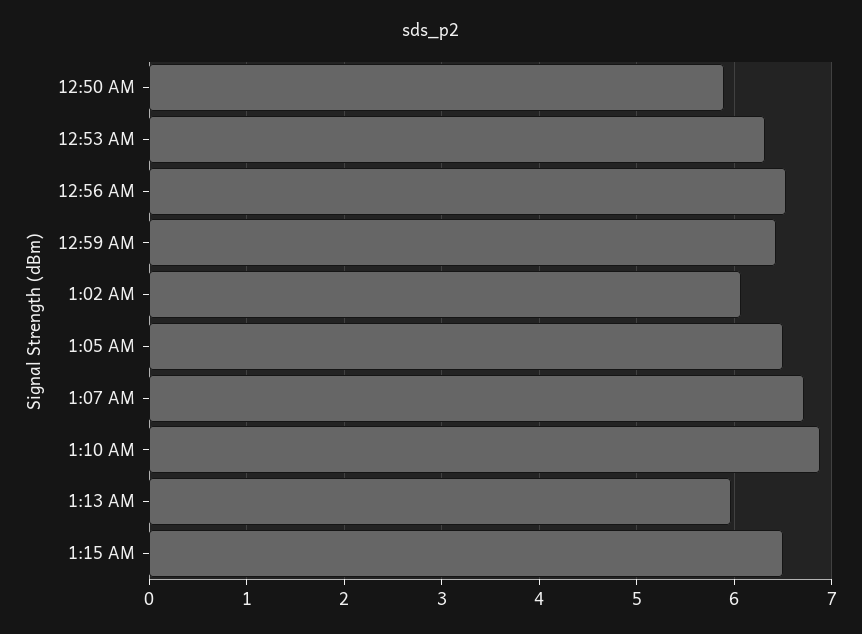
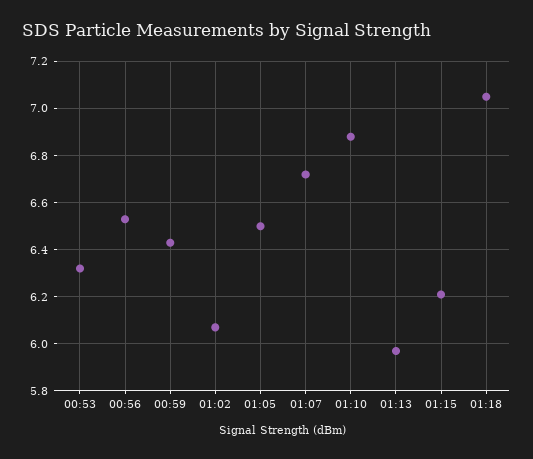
12:50 AM: 5.9 -> none
1:15 AM: 6.5 -> 6.2
01:18: none -> 7.05

